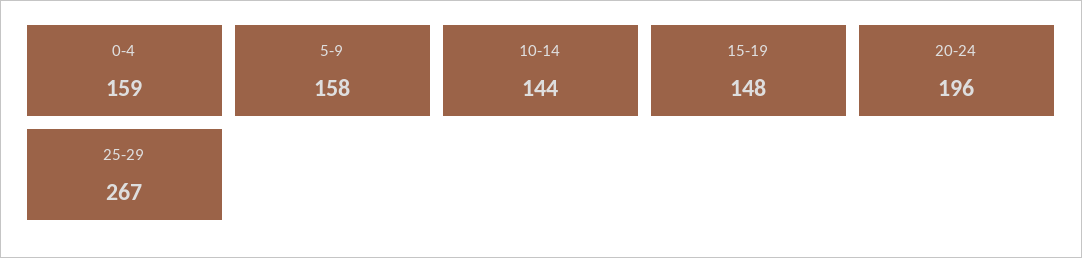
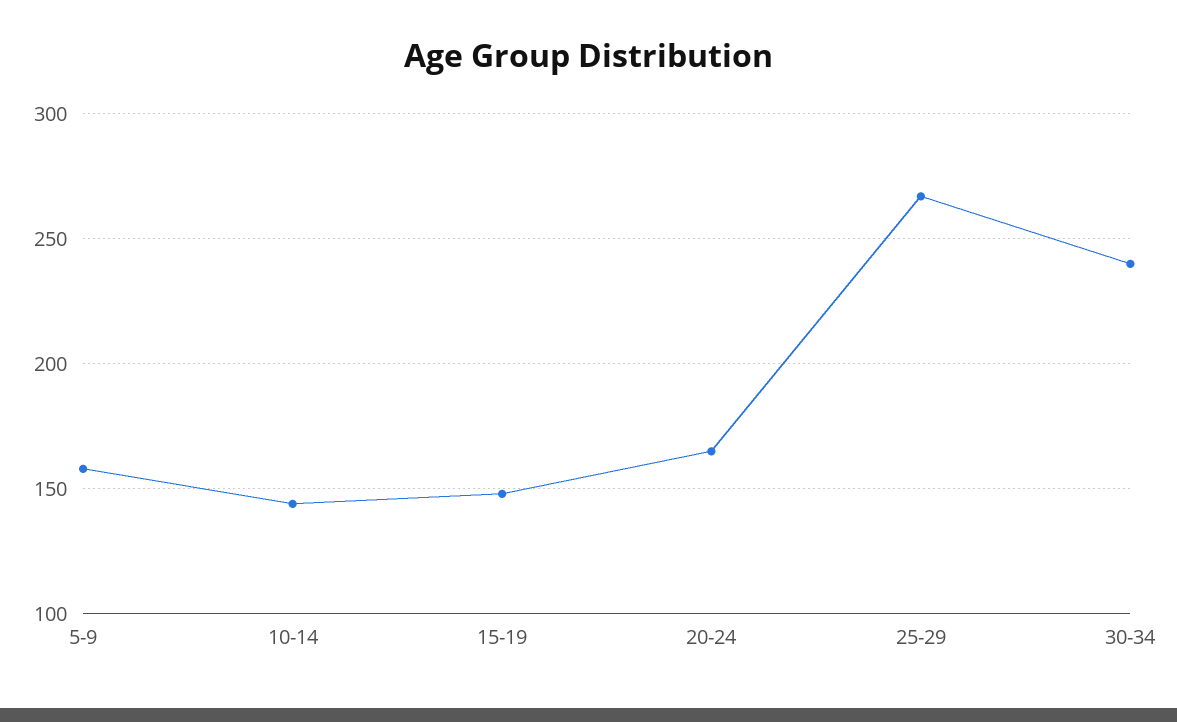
0-4: 159 -> none
20-24: 196 -> 165
30-34: none -> 240

